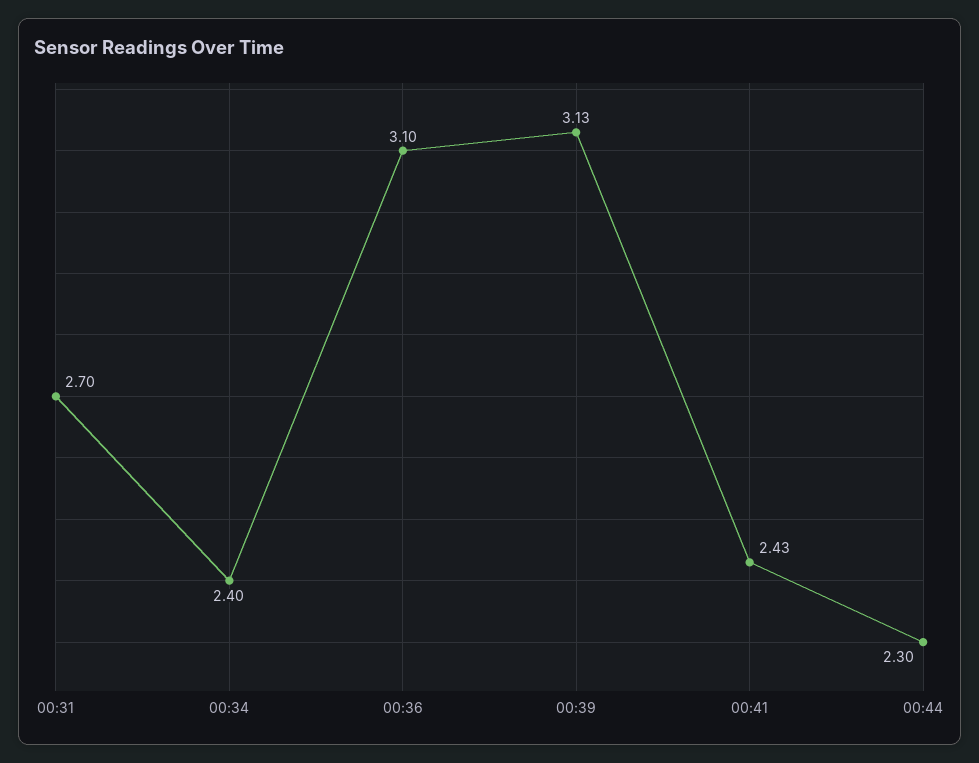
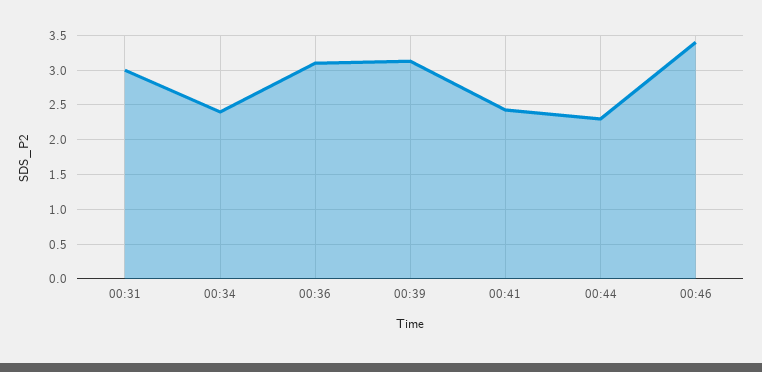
00:31: 2.7 -> 3
00:46: none -> 3.4

